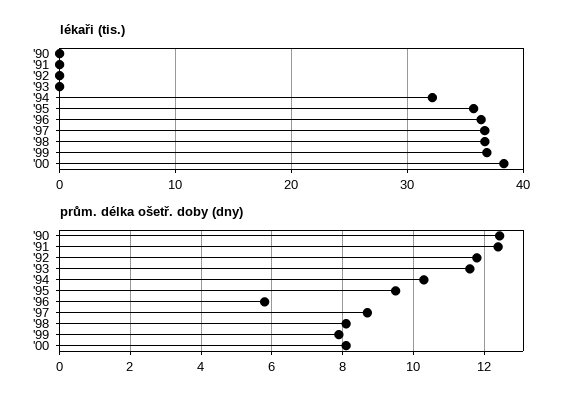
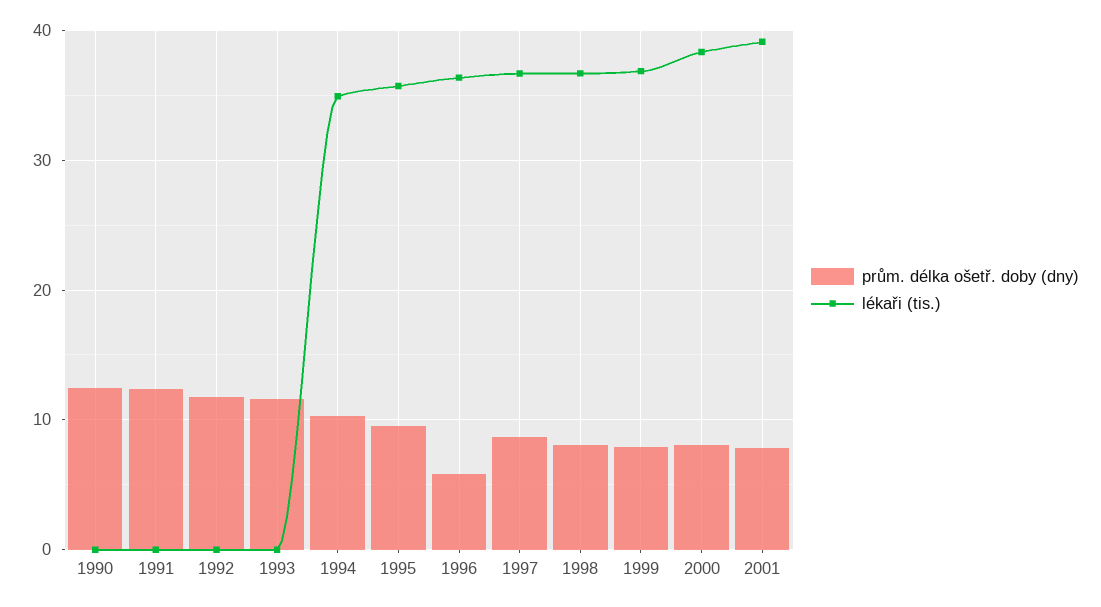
lékaři (tis.), '94: 32 -> 35
prům. délka ošetř. doby (dny), 2001: none -> 8
lékaři (tis.), 2001: none -> 39

